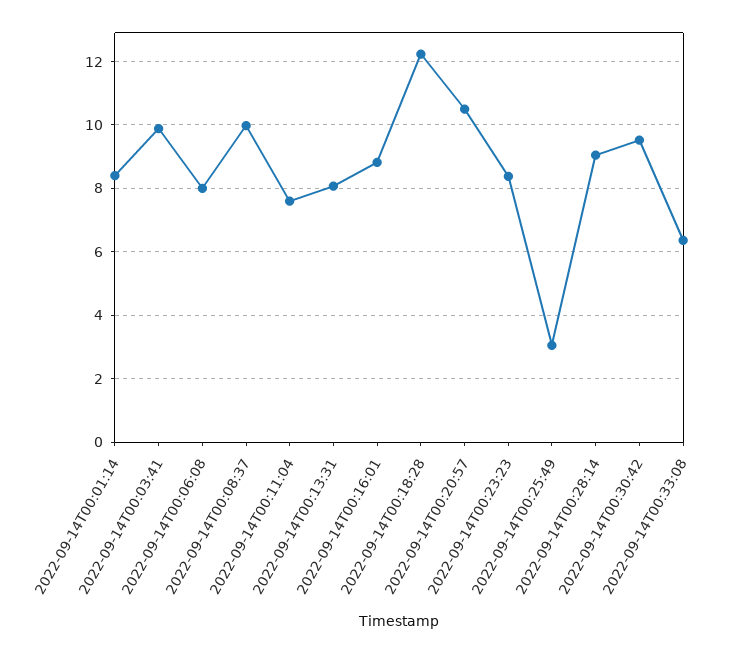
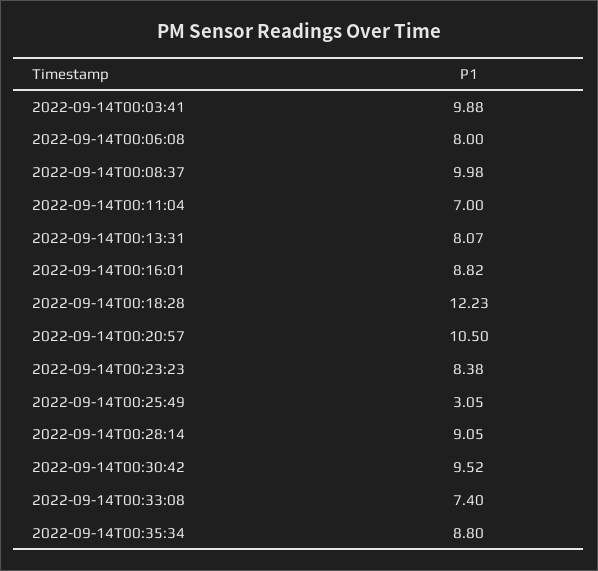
2022-09-14T00:01:14: 8.4 -> none
2022-09-14T00:11:04: 7.6 -> 7
2022-09-14T00:33:08: 6.4 -> 7.4
2022-09-14T00:35:34: none -> 8.8

